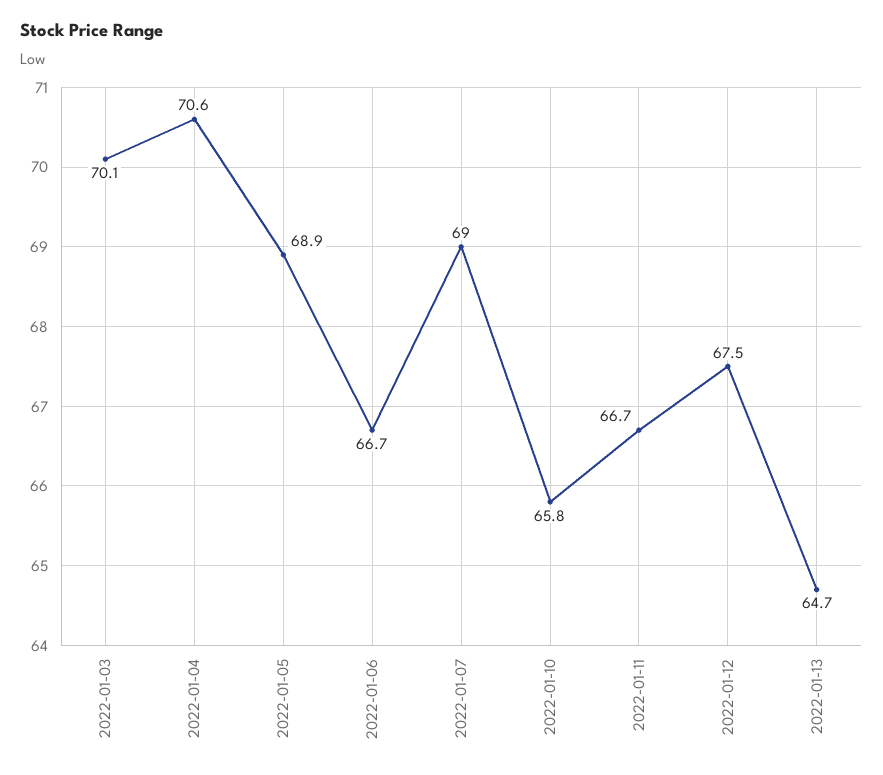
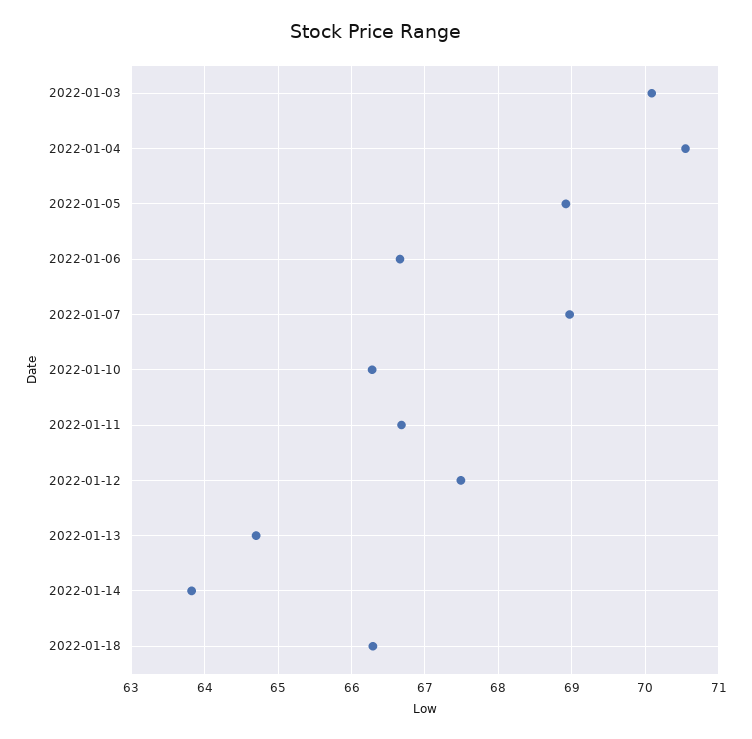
2022-01-10: 65.8 -> 66.3
2022-01-14: none -> 63.8
2022-01-18: none -> 66.3

